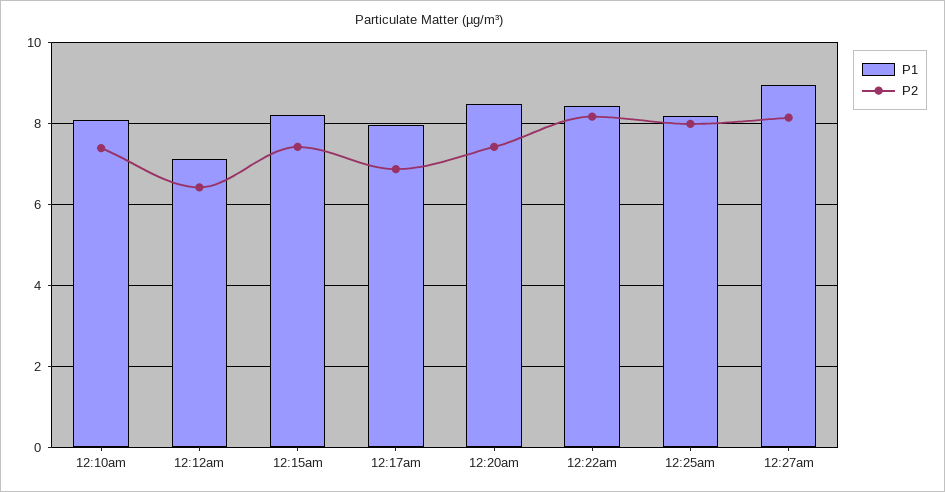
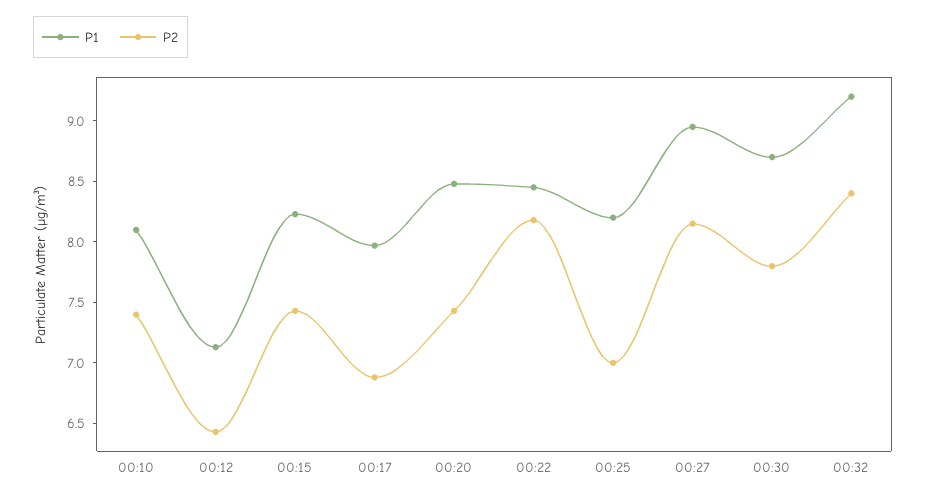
P2, 12:25am: 8 -> 7
P1, 00:30: none -> 8.7
P2, 00:30: none -> 7.8
P1, 00:32: none -> 9.2
P2, 00:32: none -> 8.4

